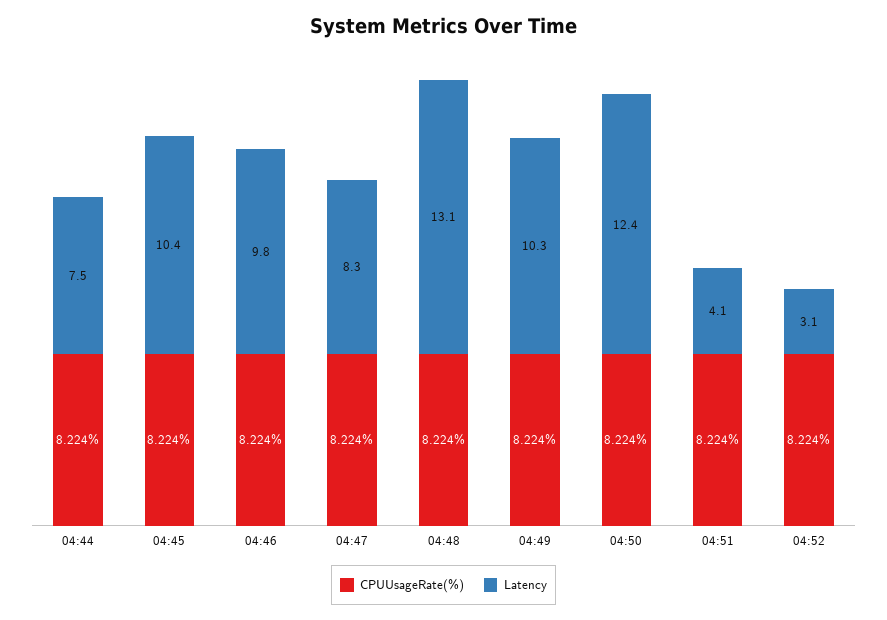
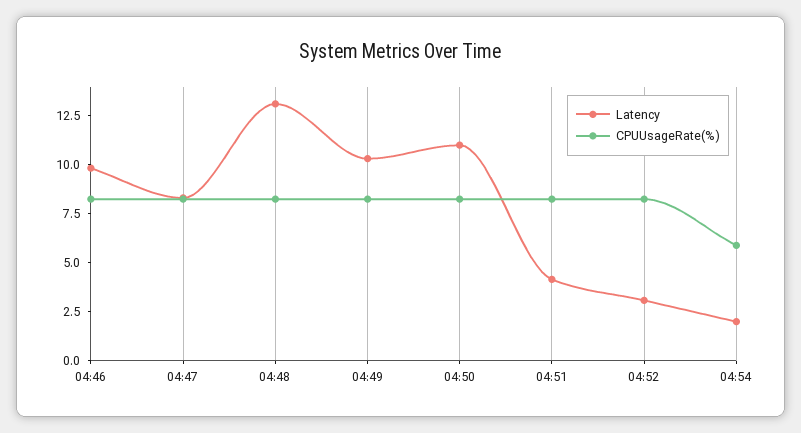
CPUUsageRate(%), 04:44: 8.224 -> none
Latency, 04:44: 7.5 -> none
CPUUsageRate(%), 04:45: 8.224 -> none
Latency, 04:45: 10.4 -> none
Latency, 04:50: 12.4 -> 11
Latency, 04:54: none -> 2
CPUUsageRate(%), 04:54: none -> 6

